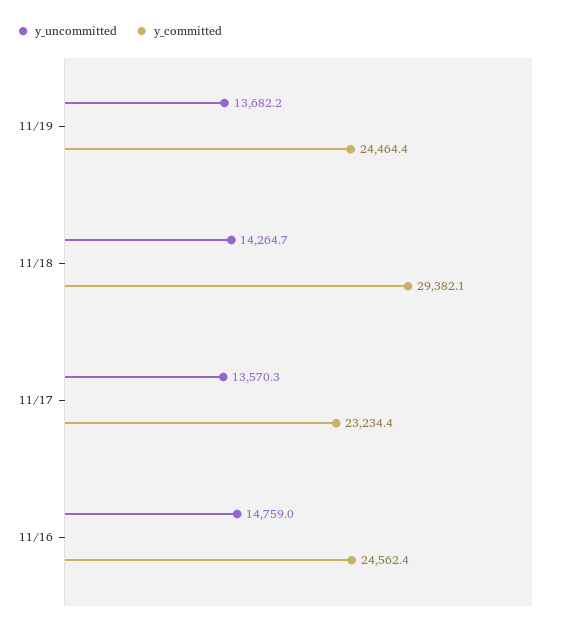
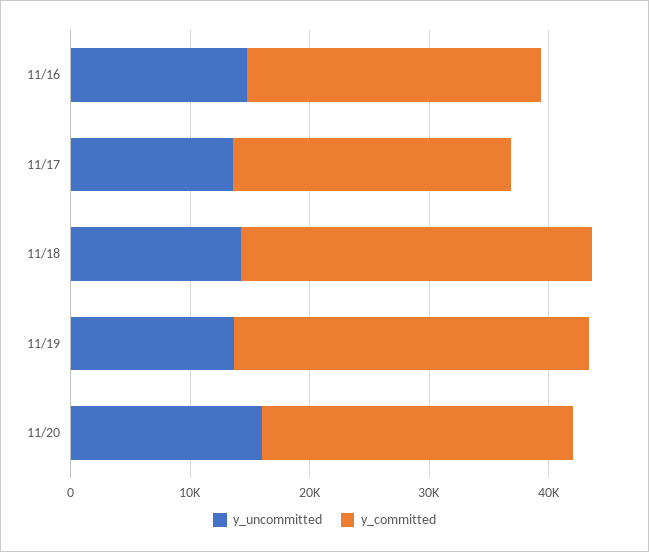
y_committed, 11/19: 24464.4 -> 30000
y_uncommitted, 11/20: none -> 16000
y_committed, 11/20: none -> 26000

